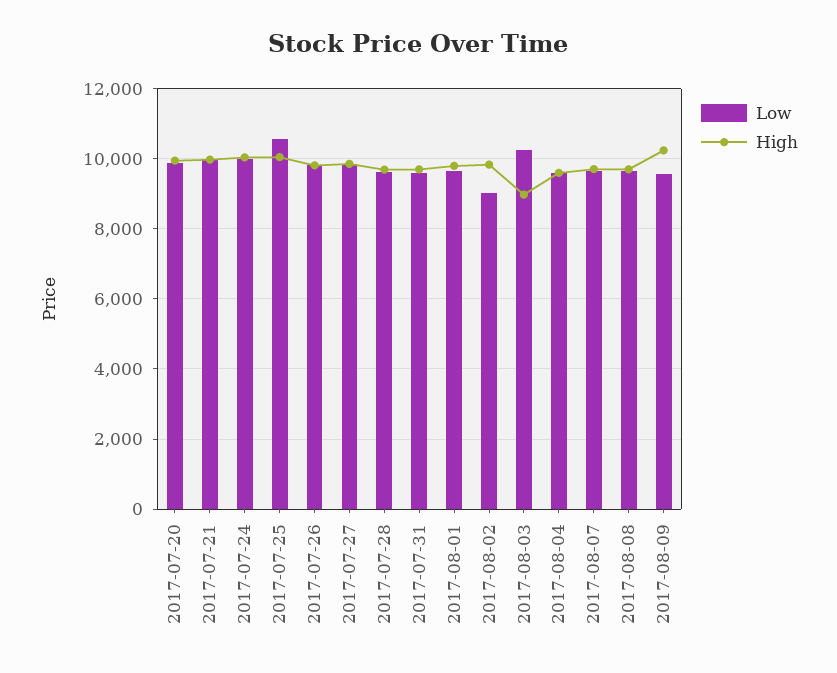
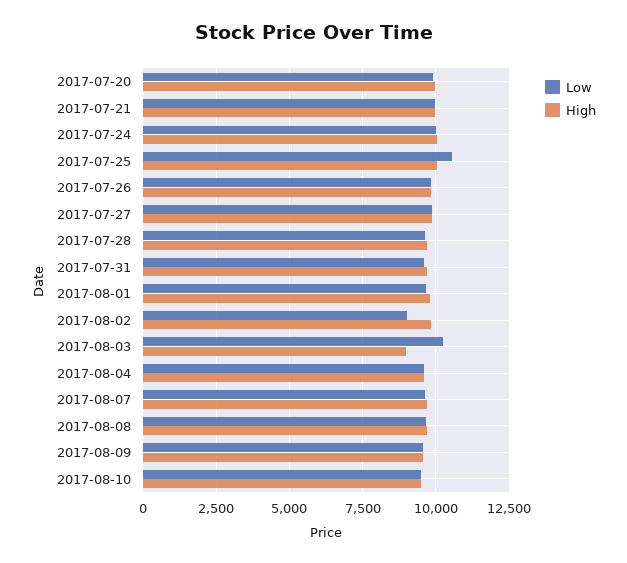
High, 2017-08-09: 10200 -> 9500
Low, 2017-08-10: none -> 9500
High, 2017-08-10: none -> 9500

